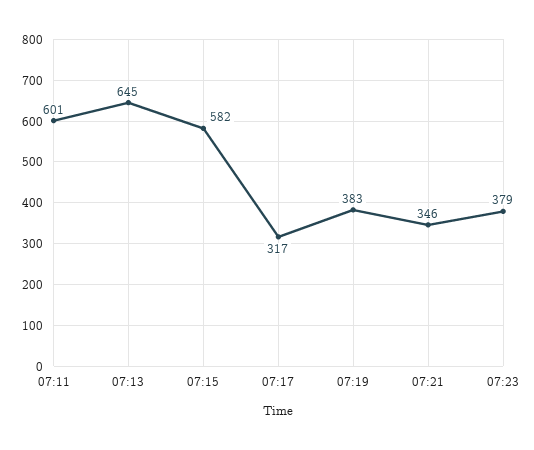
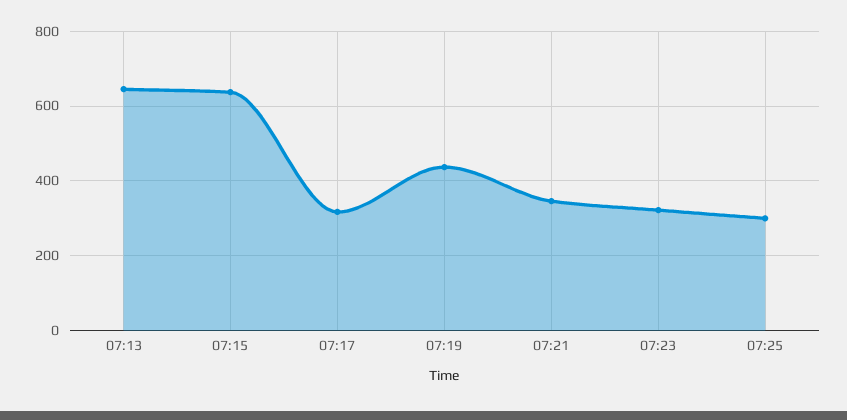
07:11: 601 -> none
07:15: 582 -> 640
07:19: 383 -> 440
07:23: 379 -> 320
07:25: none -> 300

